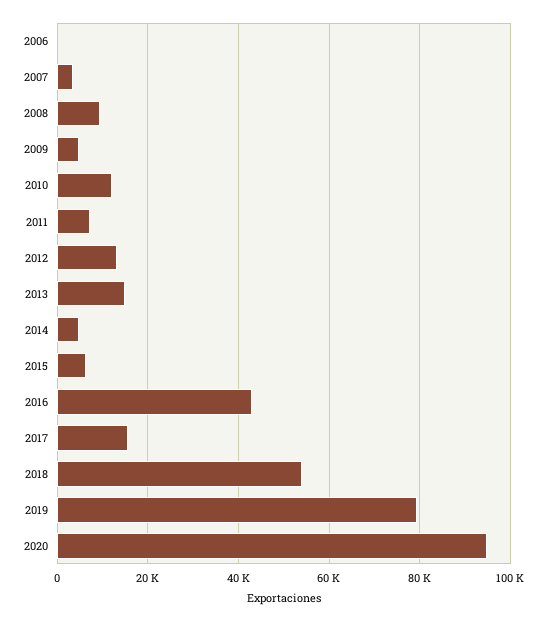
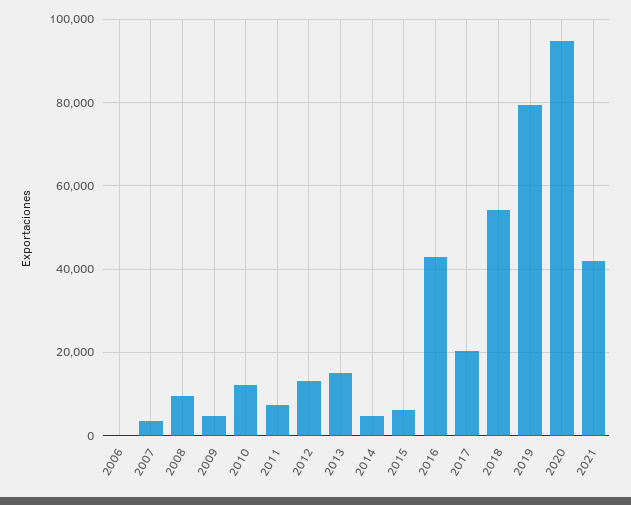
2017: 16000 -> 20000
2021: none -> 42000

